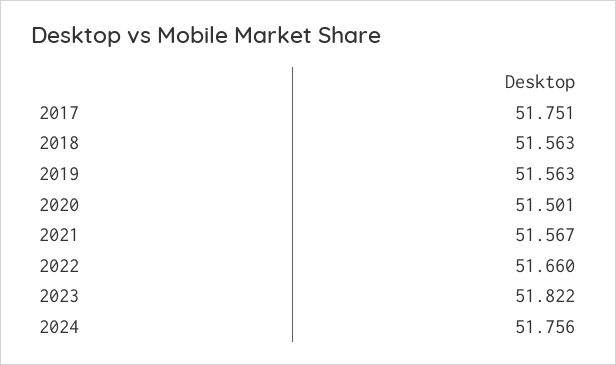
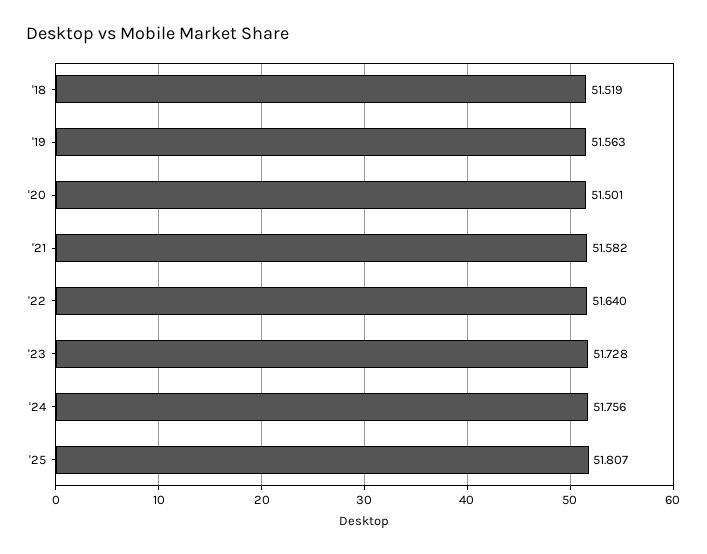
2017: 51.751 -> none
2018: 51.563 -> 51.519
2021: 51.567 -> 51.582
2022: 51.66 -> 51.64
2023: 51.822 -> 51.728
'25: none -> 51.807

